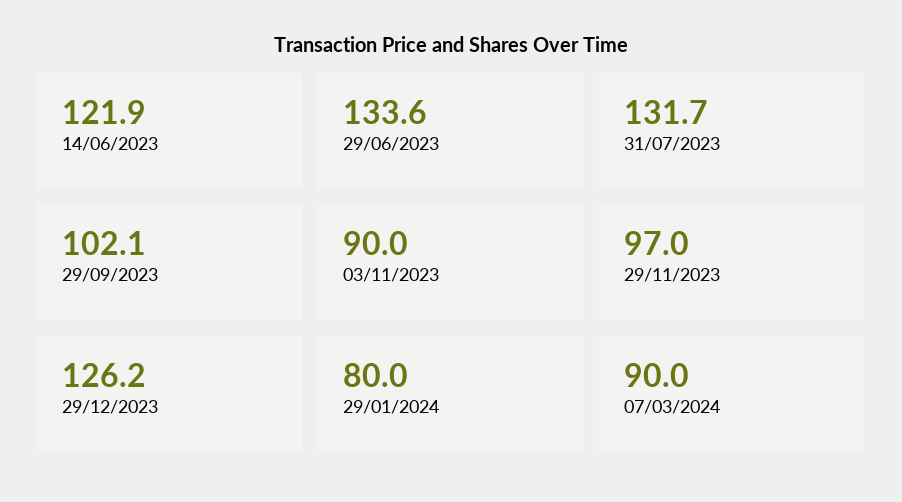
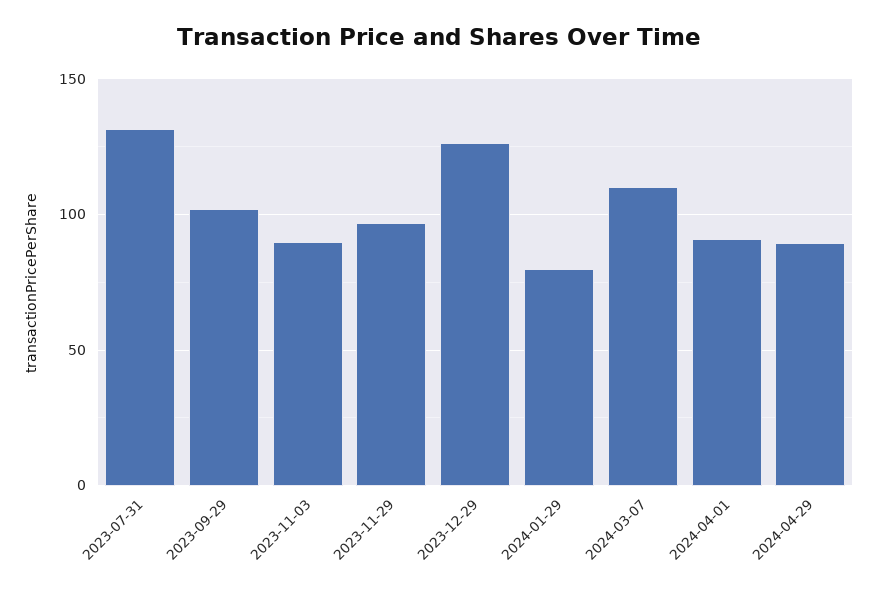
14/06/2023: 121.9 -> none
29/06/2023: 133.6 -> none
07/03/2024: 90 -> 110
2024-04-01: none -> 90
2024-04-29: none -> 90

